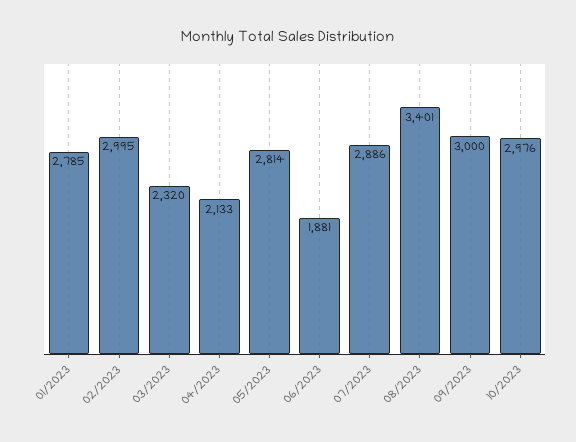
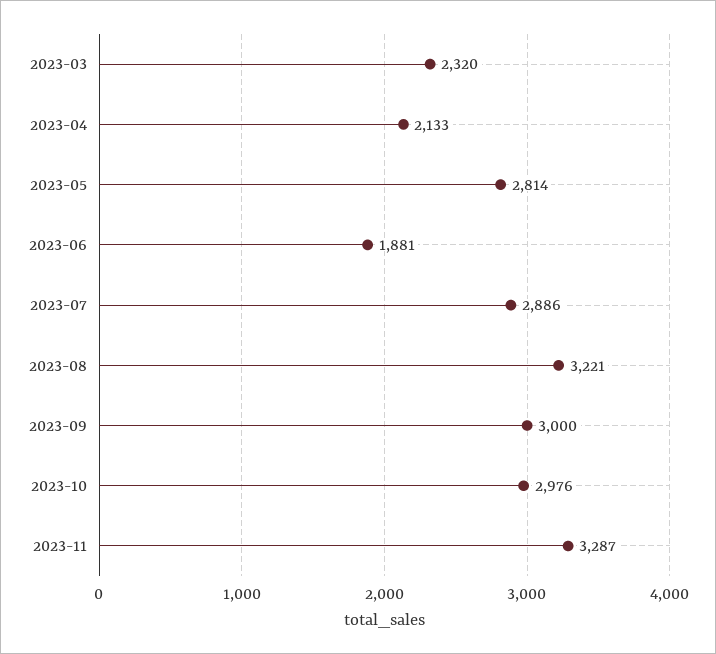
01/2023: 2785 -> none
02/2023: 2995 -> none
08/2023: 3401 -> 3221
2023-11: none -> 3287

